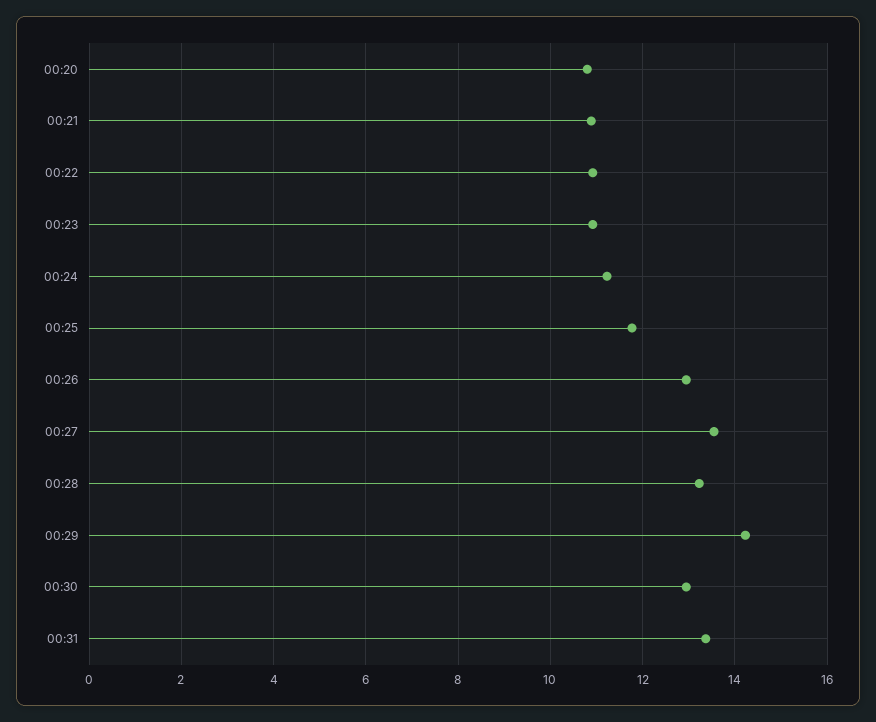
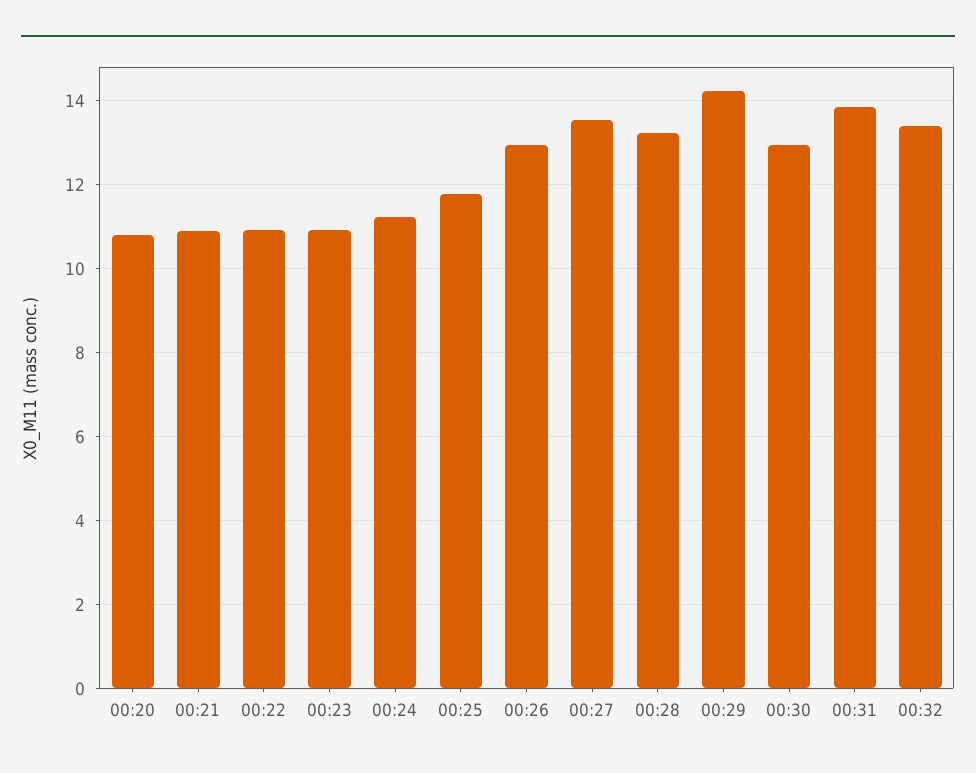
00:31: 13.4 -> 13.8
00:32: none -> 13.4

